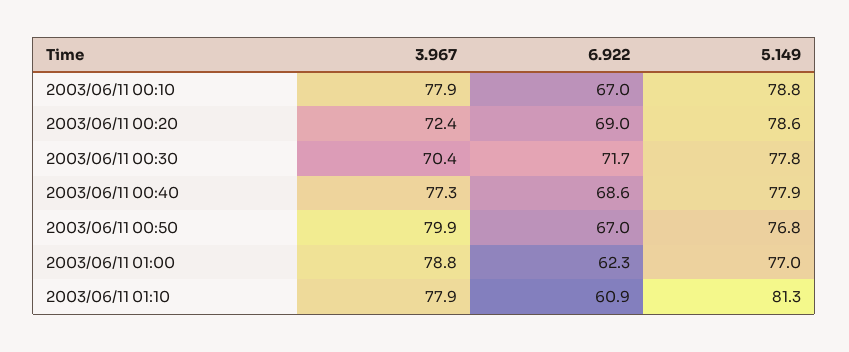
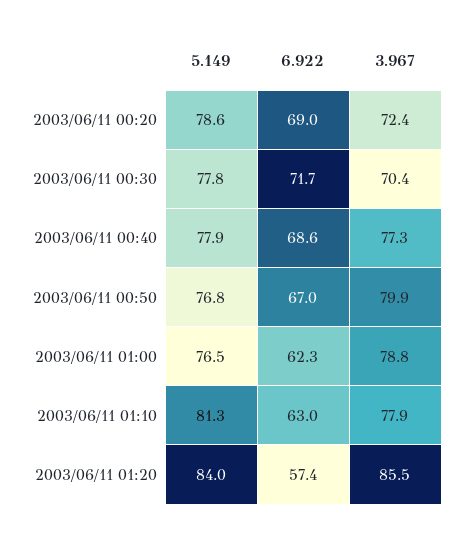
3.967, 2003/06/11 00:10: 77.9 -> none
6.922, 2003/06/11 00:10: 67 -> none
5.149, 2003/06/11 00:10: 78.8 -> none
5.149, 2003/06/11 01:00: 77 -> 76.5
6.922, 2003/06/11 01:10: 60.9 -> 63
5.149, 2003/06/11 01:20: none -> 84
6.922, 2003/06/11 01:20: none -> 57.4
3.967, 2003/06/11 01:20: none -> 85.5

